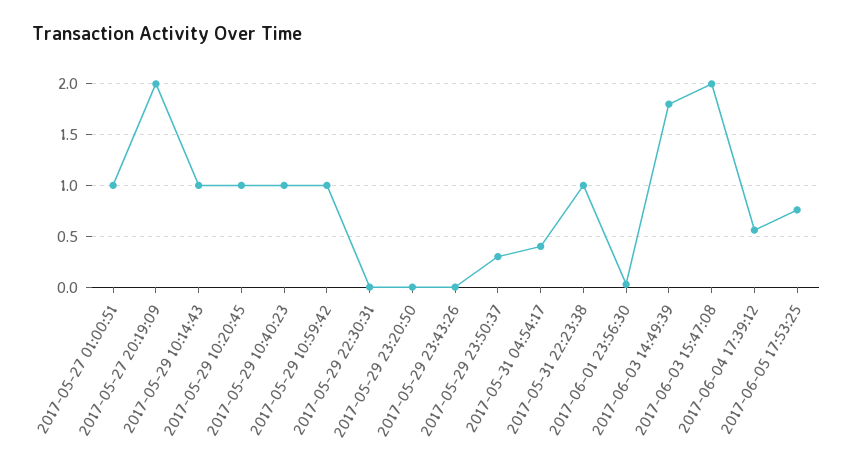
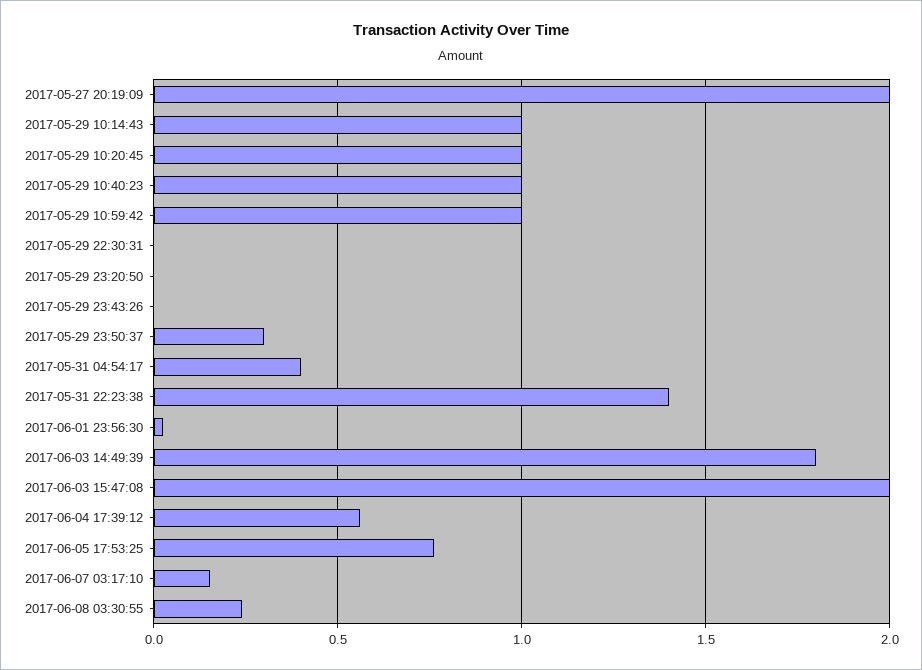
2017-05-27 01:00:51: 1 -> none
2017-05-31 22:23:38: 1 -> 1.4
2017-06-07 03:17:10: none -> 0.15
2017-06-08 03:30:55: none -> 0.25

